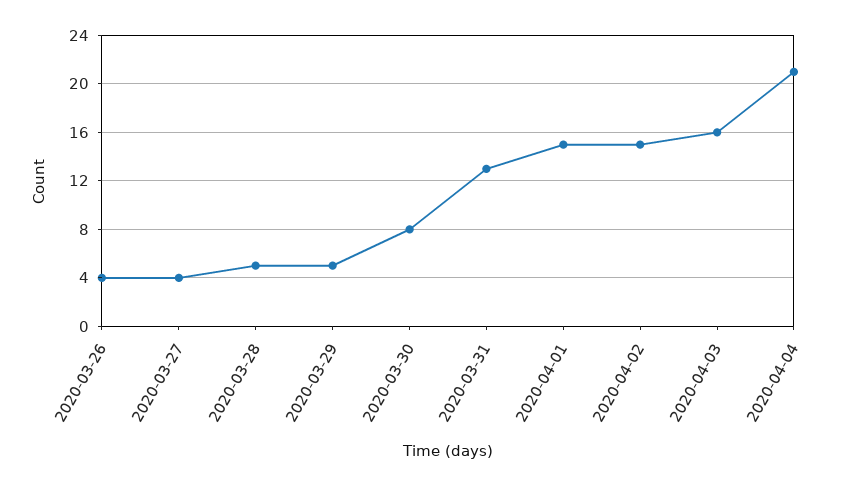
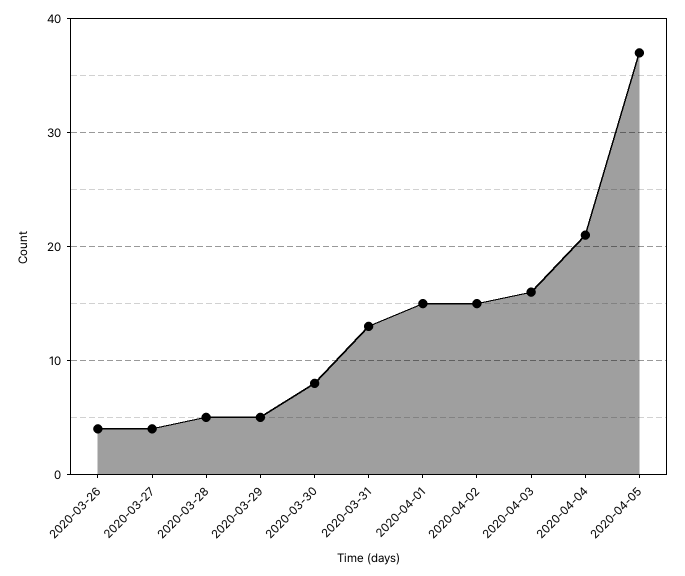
2020-04-05: none -> 37

